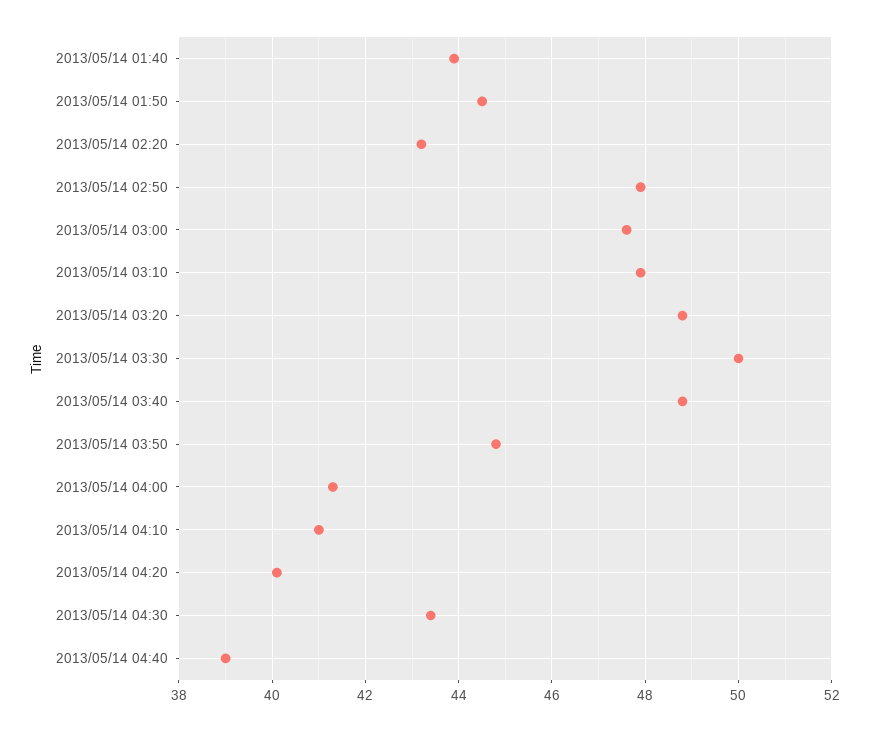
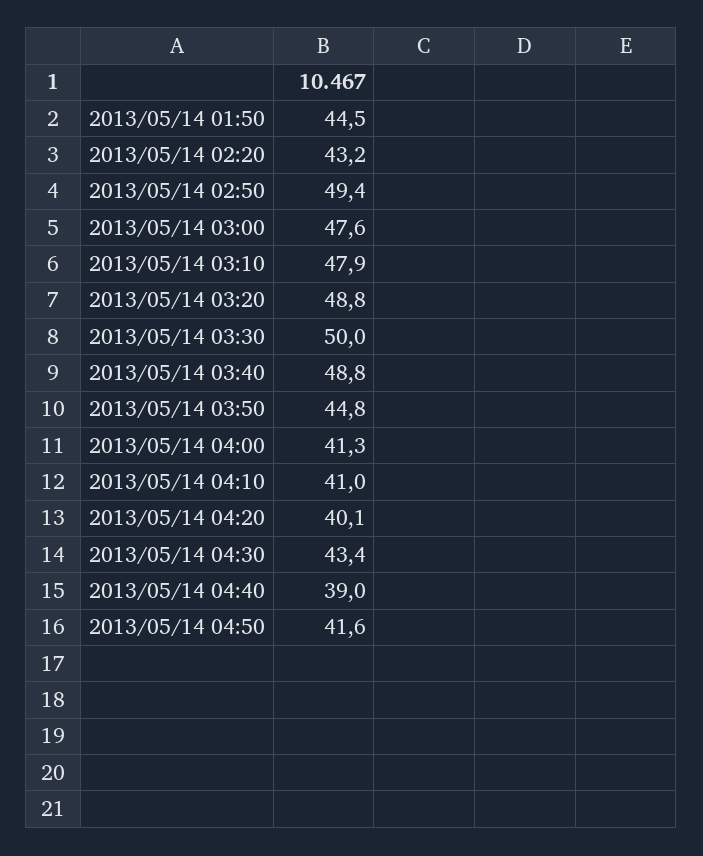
2013/05/14 01:40: 44 -> none
2013/05/14 02:50: 48 -> 49.4
2013/05/14 04:50: none -> 41.6

